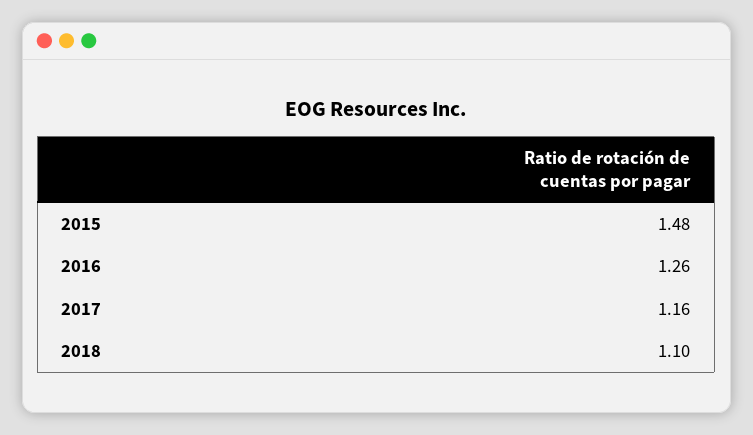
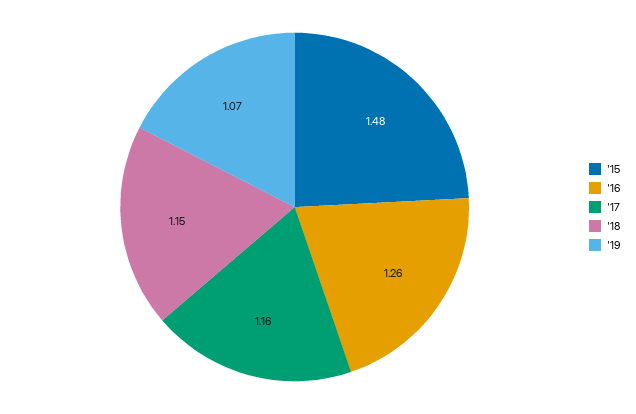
2018: 1.1 -> 1.15
'19: none -> 1.07

